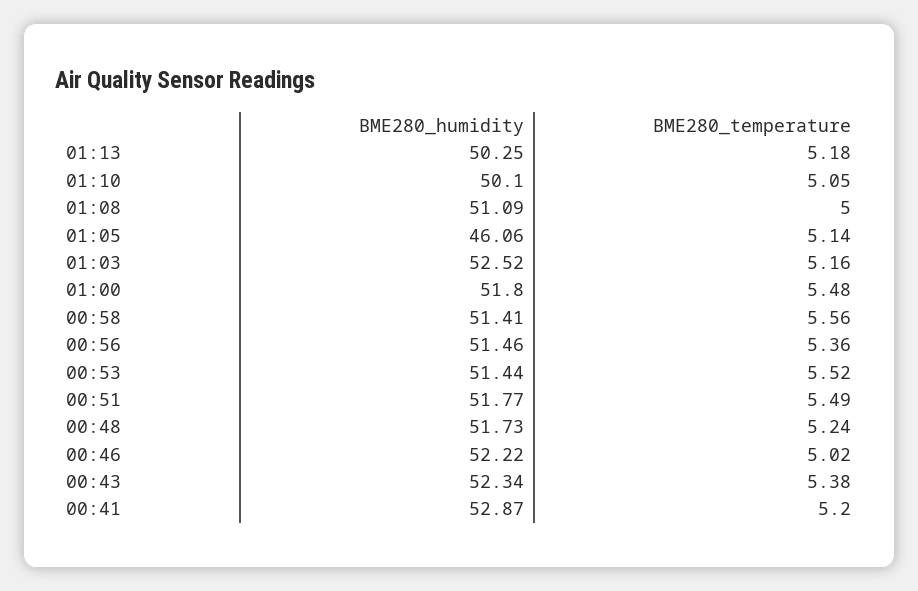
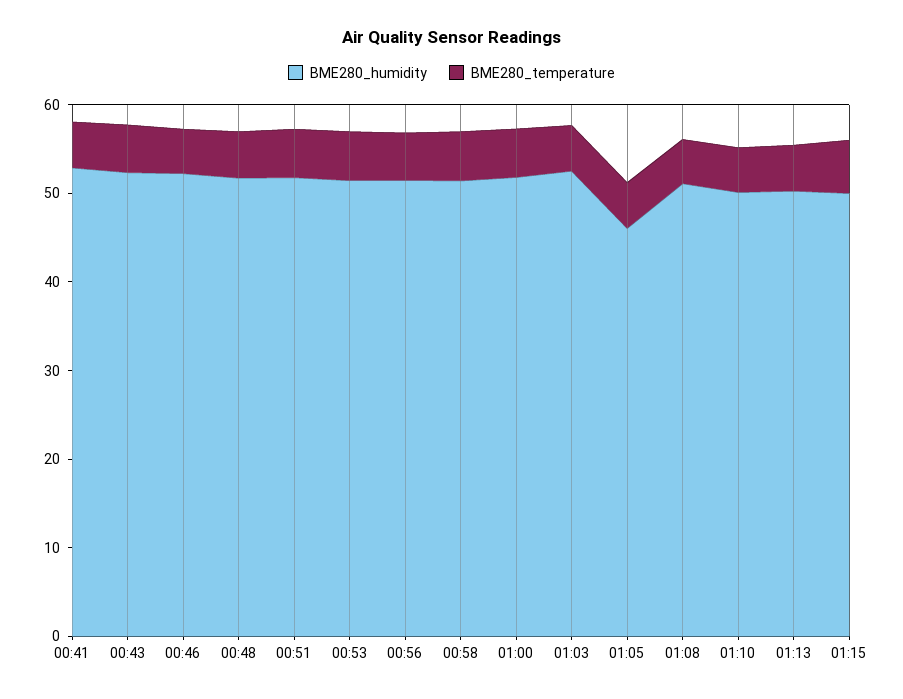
BME280_humidity, 01:15: none -> 50
BME280_temperature, 01:15: none -> 6

